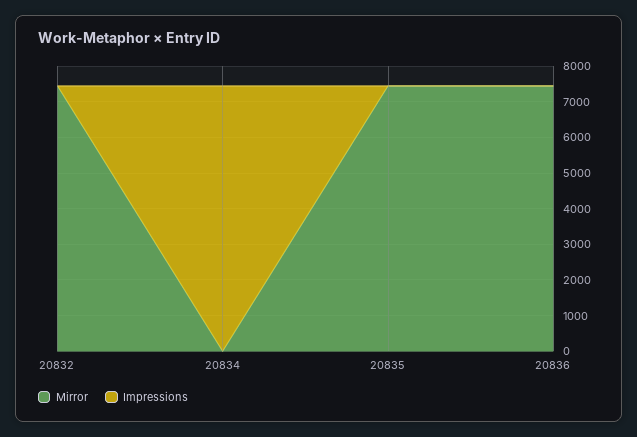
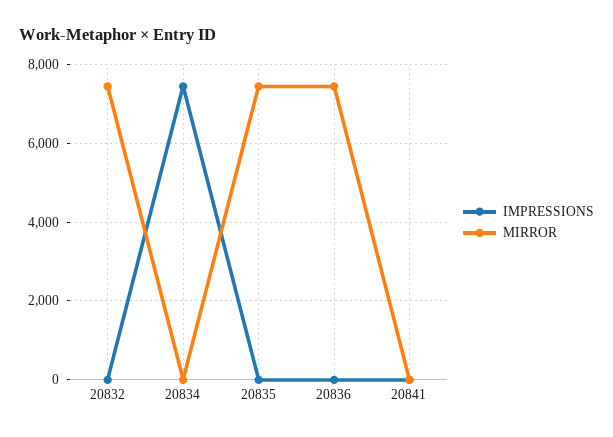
Impressions, 20841: none -> 0
Mirror, 20841: none -> 0

